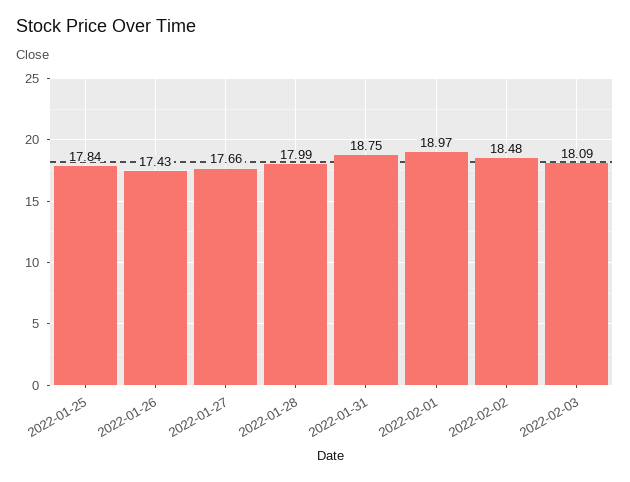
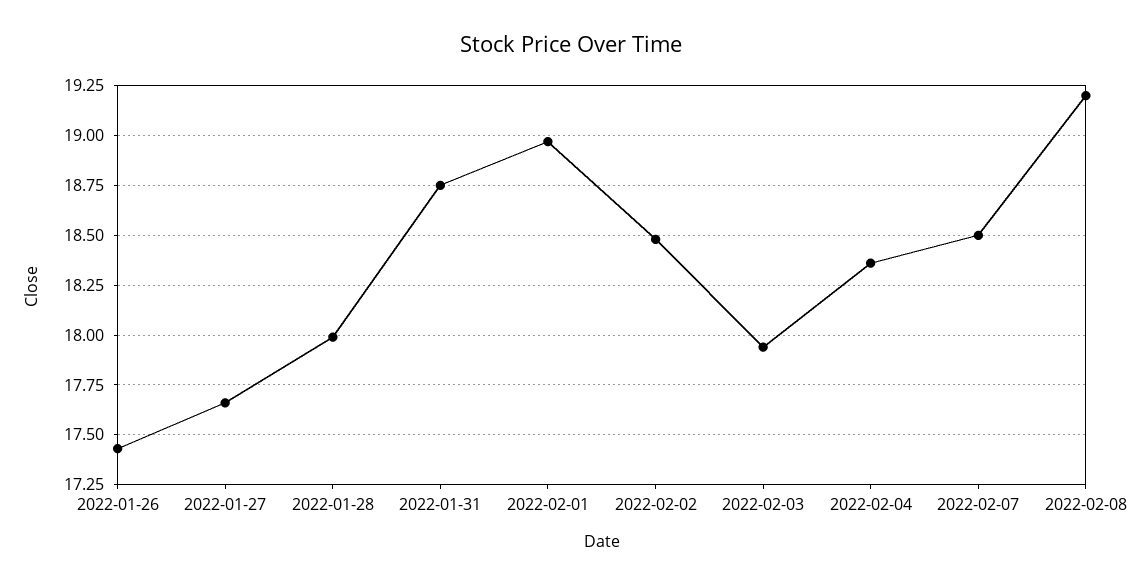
2022-01-25: 17.84 -> none
2022-02-03: 18.09 -> 17.95
2022-02-04: none -> 18.35
2022-02-07: none -> 18.5
2022-02-08: none -> 19.2

